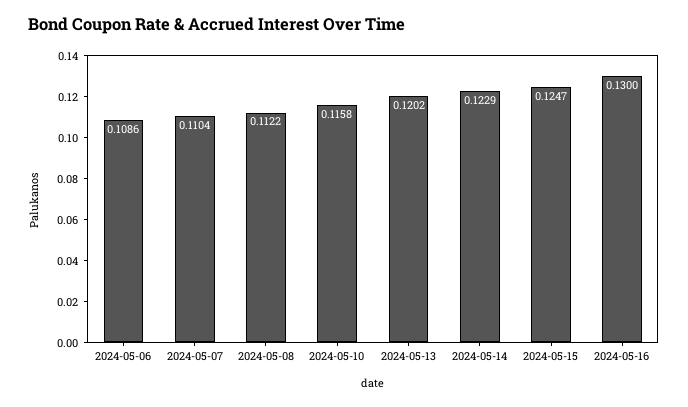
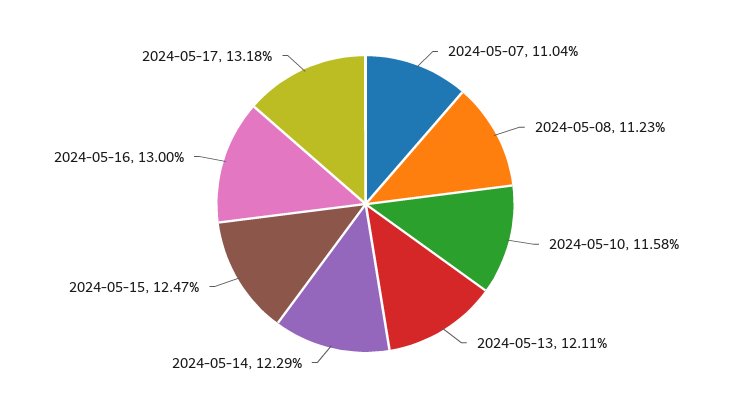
2024-05-06: 0.1086 -> none
2024-05-08: 0.1122 -> 0.1123
2024-05-13: 0.1202 -> 0.1211
2024-05-17: none -> 0.1318

